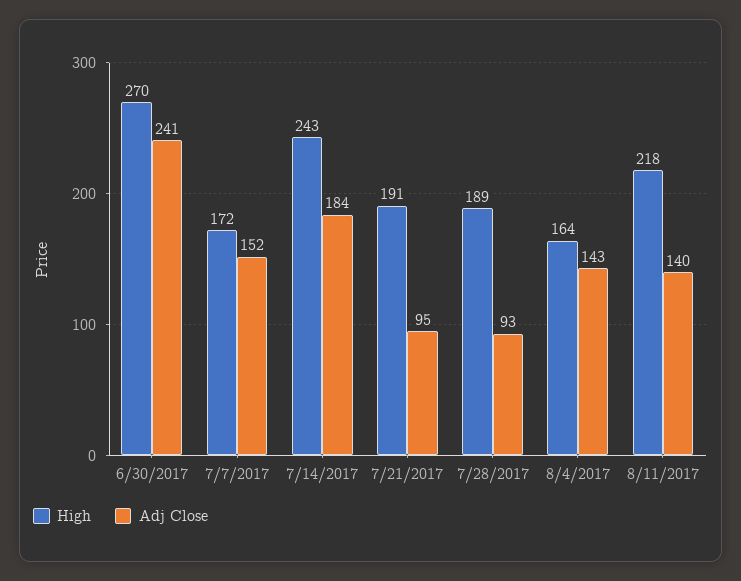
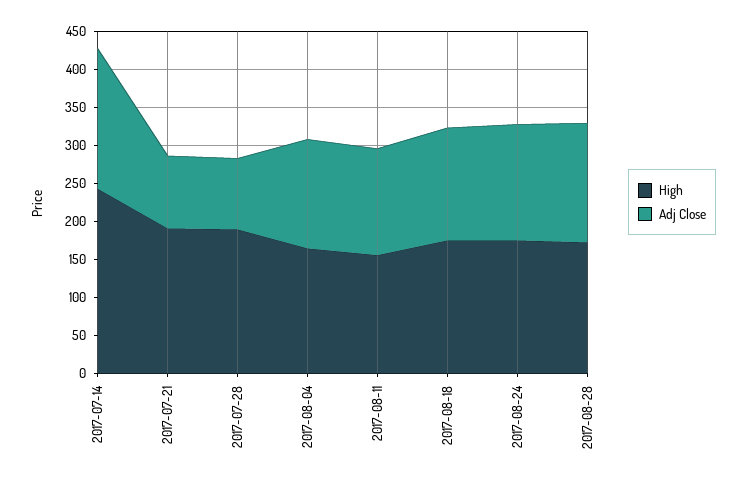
High, 6/30/2017: 270 -> none
Adj Close, 6/30/2017: 241 -> none
High, 7/7/2017: 172 -> none
Adj Close, 7/7/2017: 152 -> none
High, 8/11/2017: 218 -> 150
High, 2017-08-18: none -> 175
Adj Close, 2017-08-18: none -> 150
High, 2017-08-24: none -> 175
Adj Close, 2017-08-24: none -> 150
High, 2017-08-28: none -> 175
Adj Close, 2017-08-28: none -> 150

